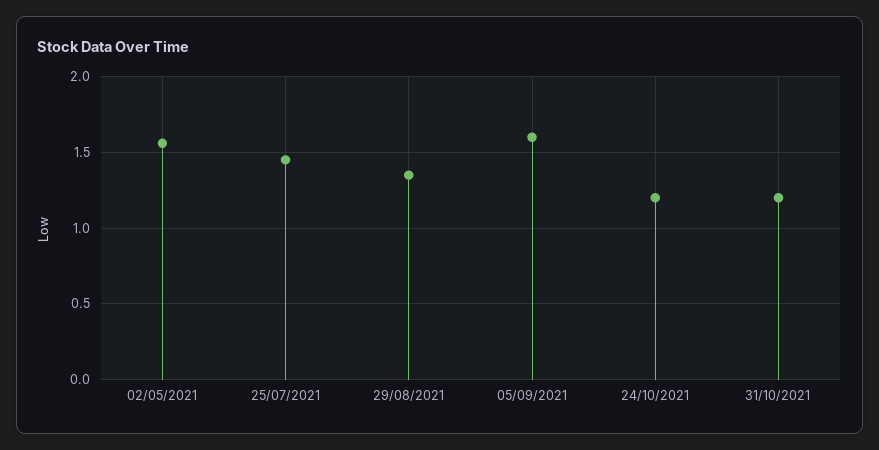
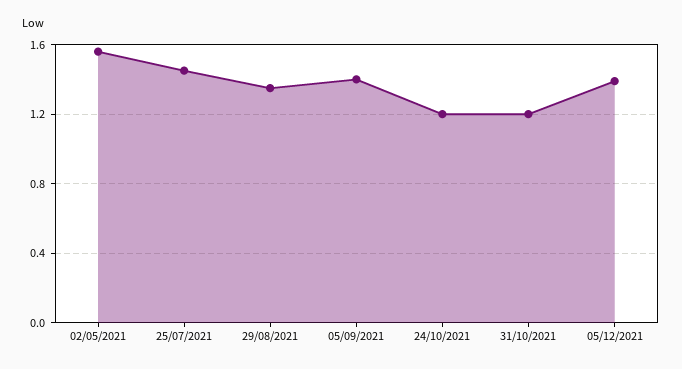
05/09/2021: 1.6 -> 1.4
05/12/2021: none -> 1.4

